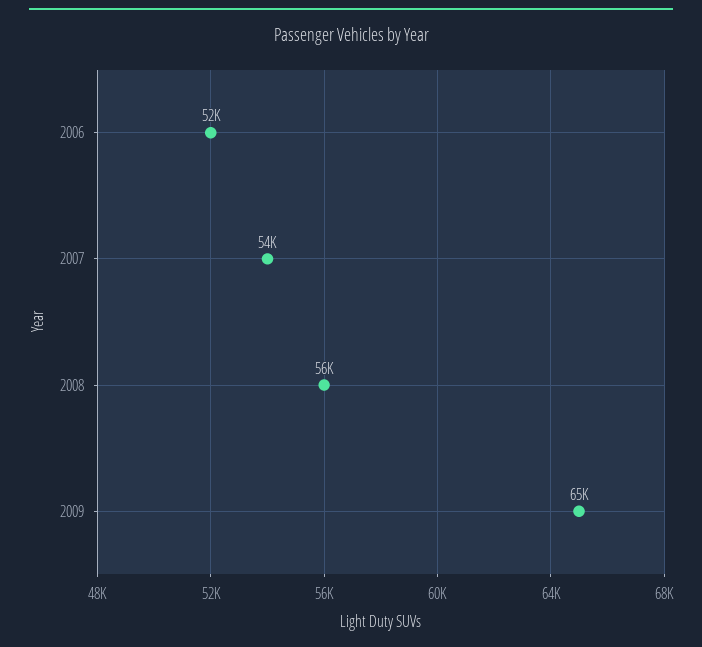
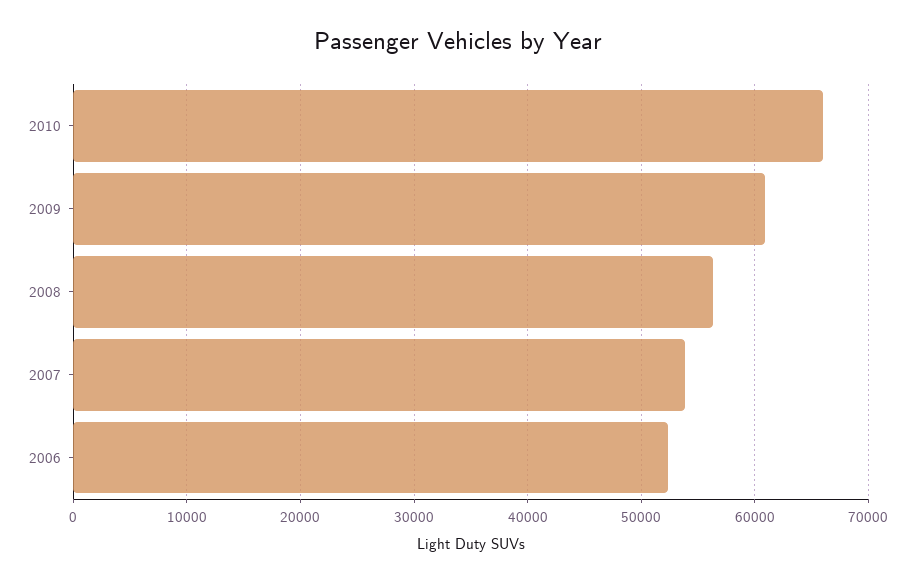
2009: 65000 -> 61000
2010: none -> 66000

